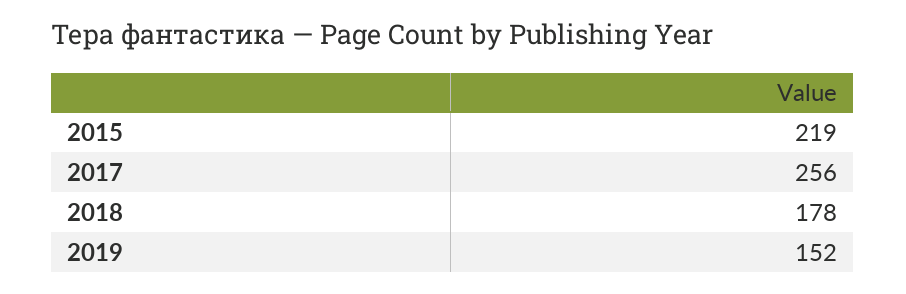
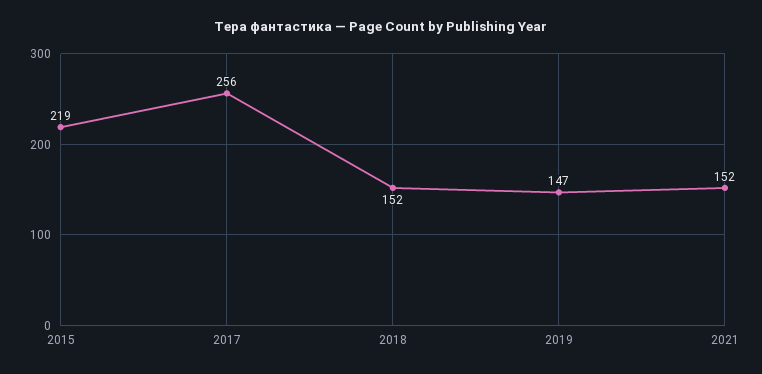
2018: 178 -> 152
2019: 152 -> 147
2021: none -> 152

